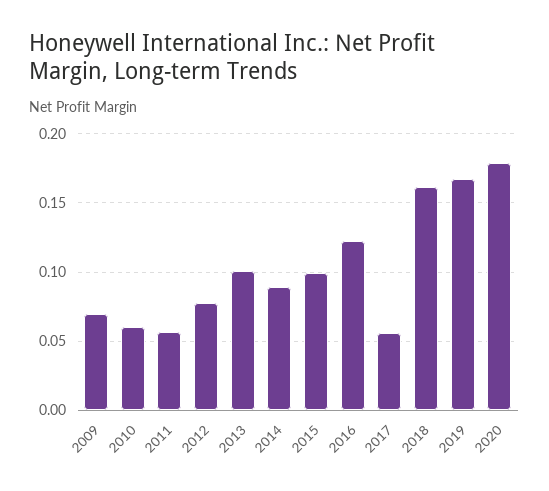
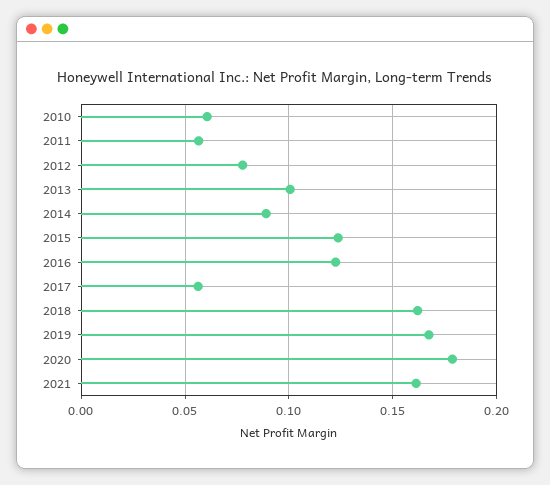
2009: 0.07 -> none
2015: 0.1 -> 0.125
2021: none -> 0.16

